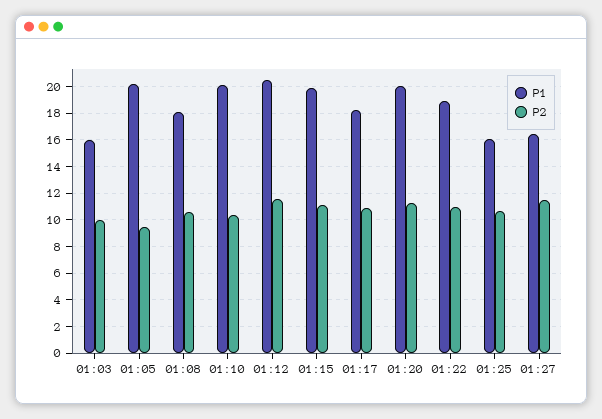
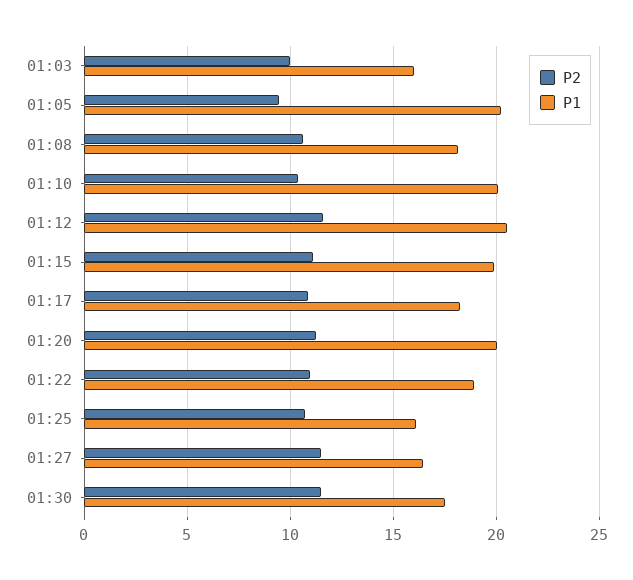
P2, 01:30: none -> 11.5
P1, 01:30: none -> 17.5

